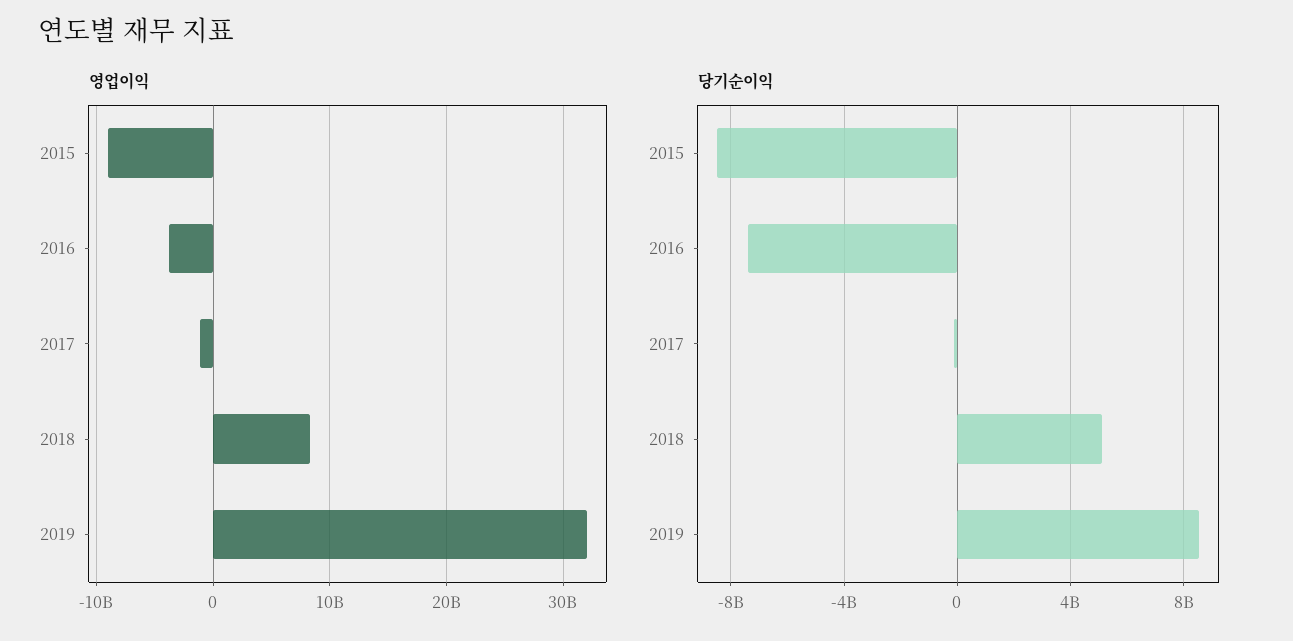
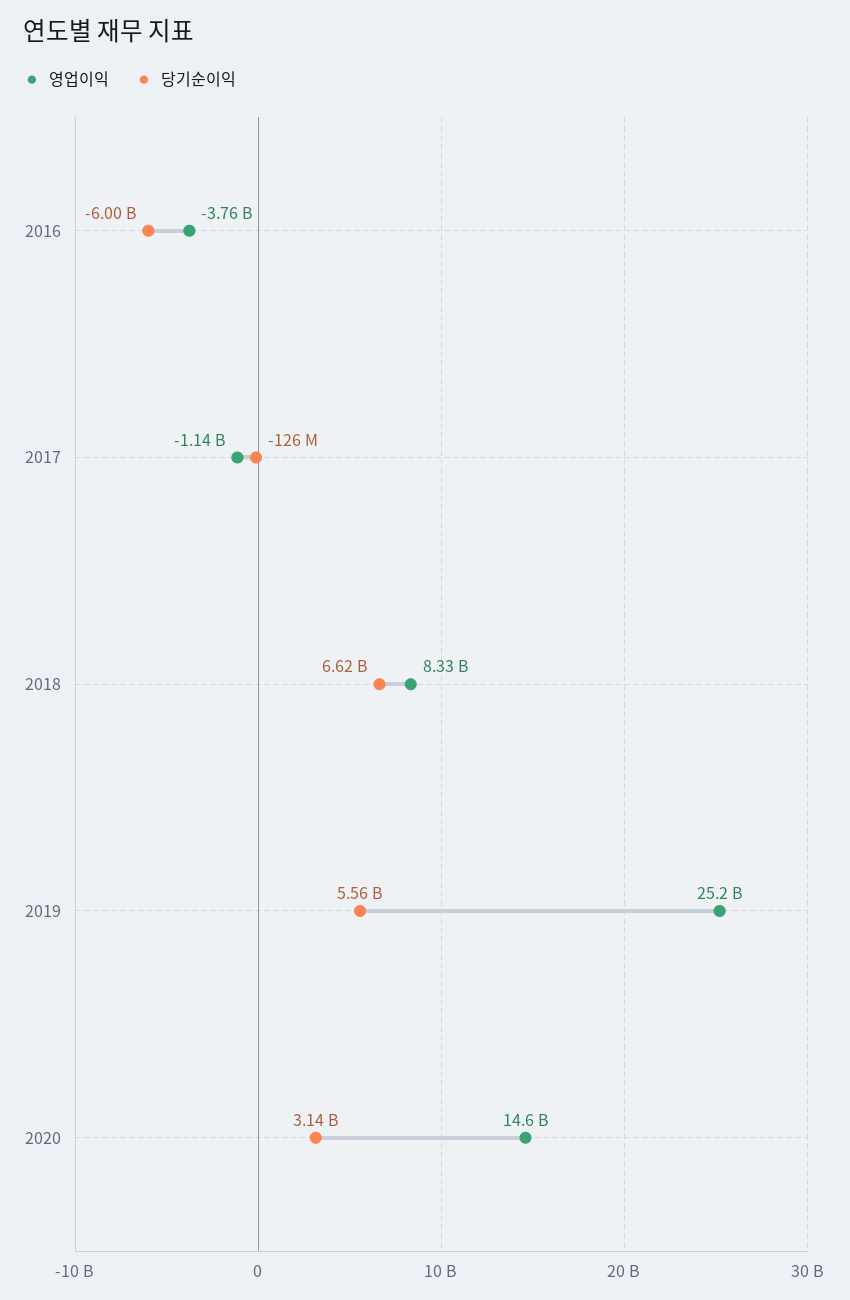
영업이익, 2015: -9000000000 -> none
영업이익, 2019: 32000000000 -> 25200000000
당기순이익, 2015: -8500000000 -> none
당기순이익, 2016: -7500000000 -> -6000000000
당기순이익, 2018: 5000000000 -> 6620000000
당기순이익, 2019: 8500000000 -> 5560000000
영업이익, 2020: none -> 14600000000
당기순이익, 2020: none -> 3140000000

